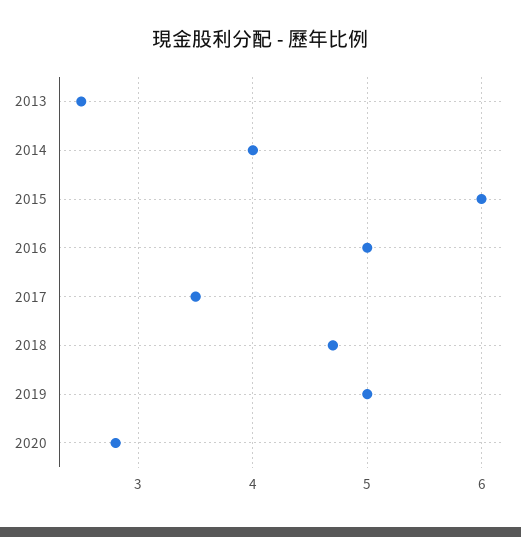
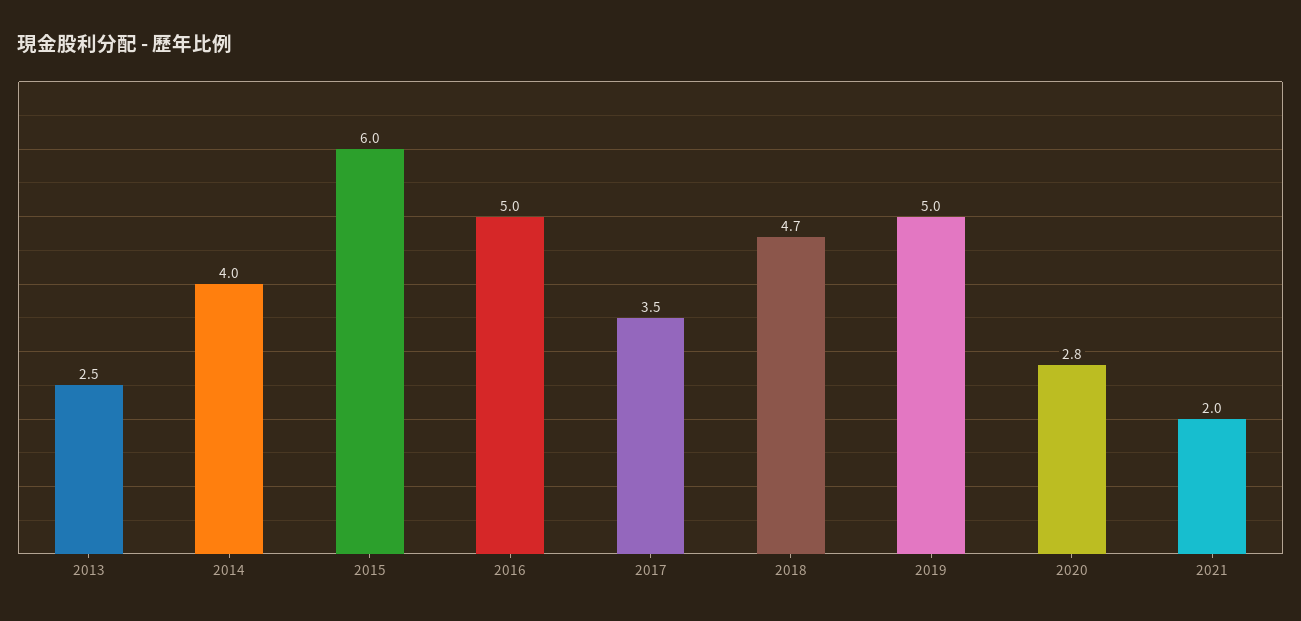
2021: none -> 2

